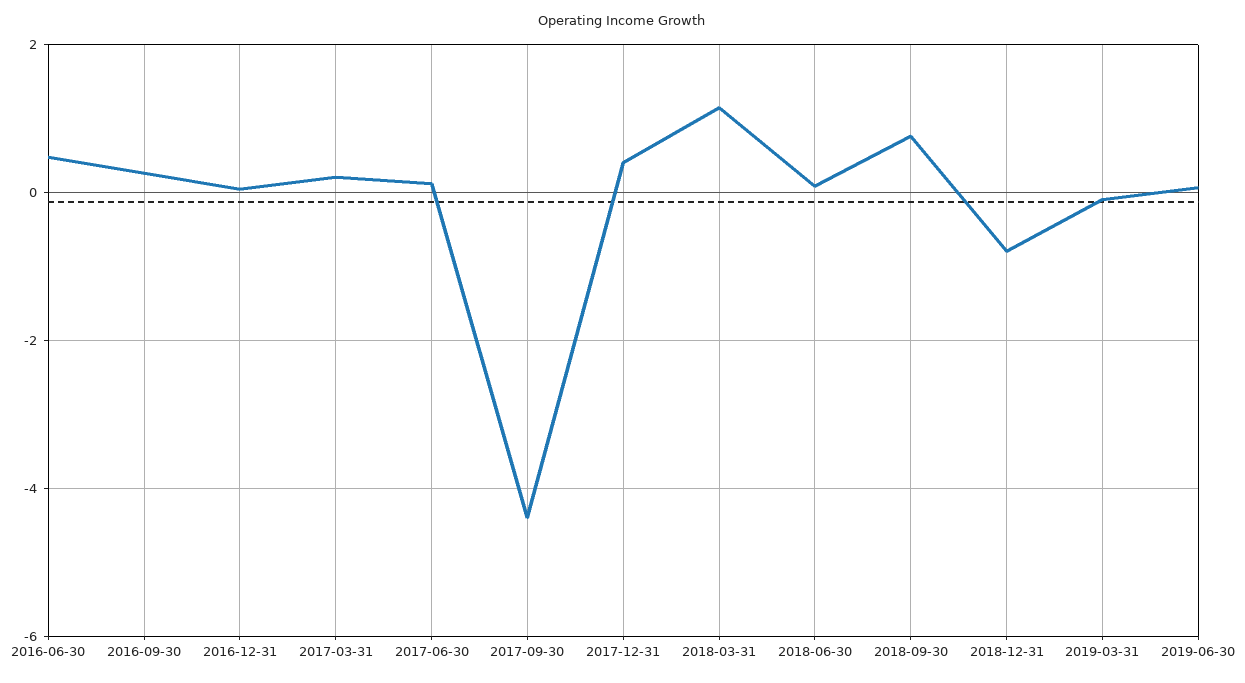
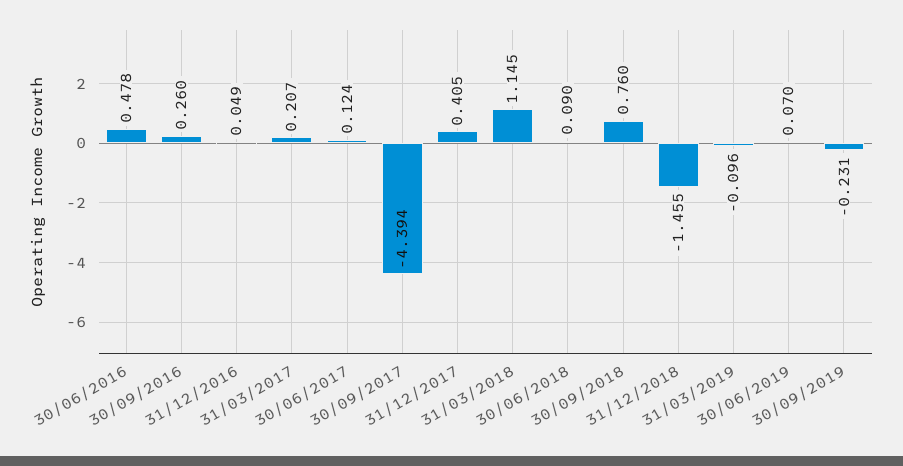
2018-12-31: -0.8 -> -1.455
30/09/2019: none -> -0.231

